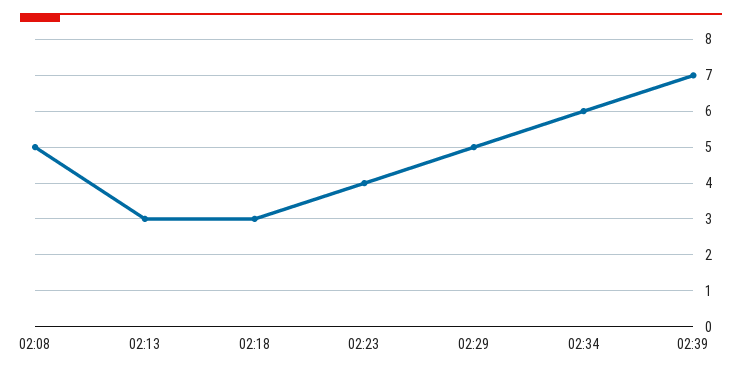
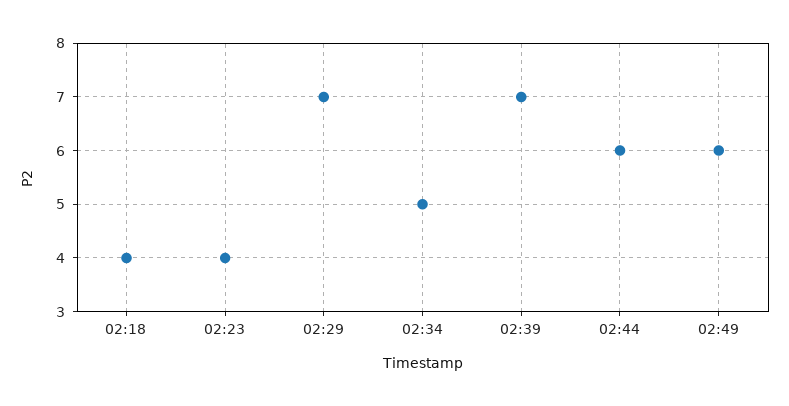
02:08: 5 -> none
02:13: 3 -> none
02:18: 3 -> 4
02:29: 5 -> 7
02:34: 6 -> 5
02:44: none -> 6
02:49: none -> 6

